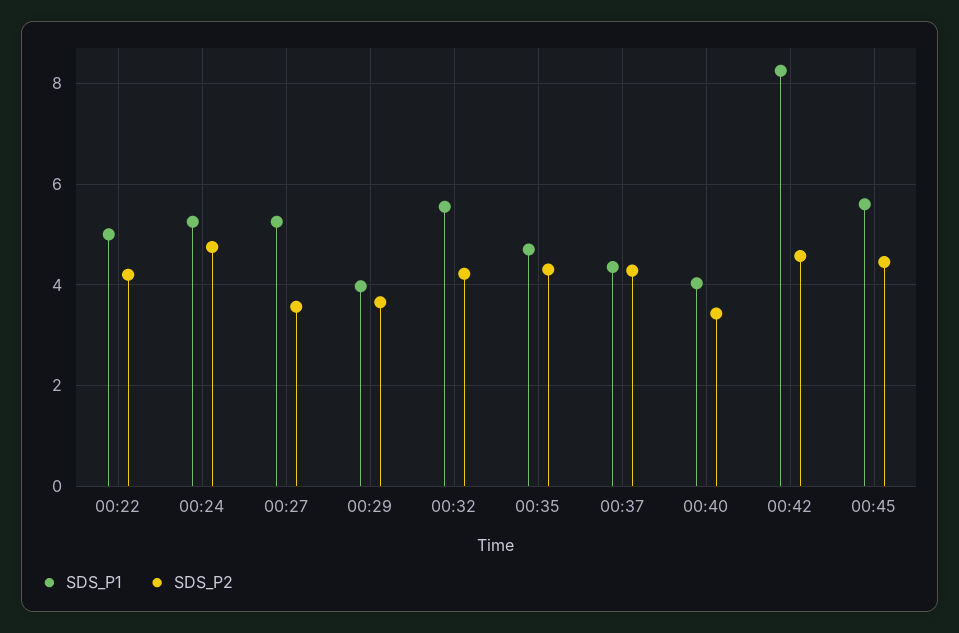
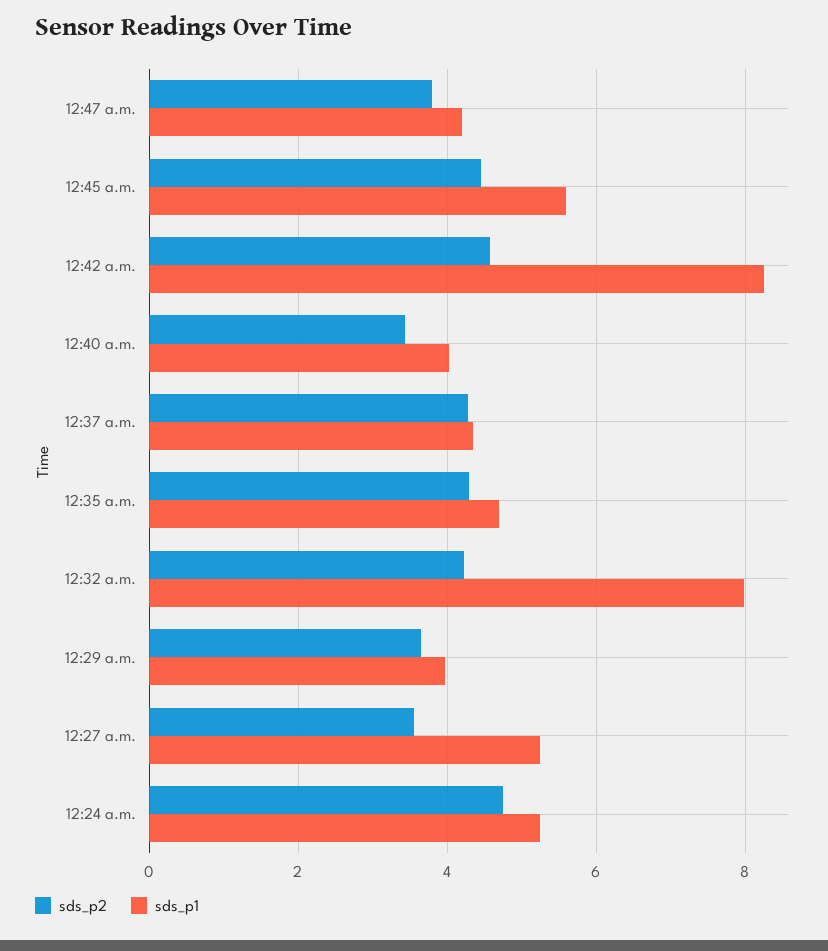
SDS_P1, 00:22: 5 -> none
SDS_P2, 00:22: 4.2 -> none
SDS_P1, 00:32: 5.6 -> 8
SDS_P2, 12:47 a.m.: none -> 3.8
SDS_P1, 12:47 a.m.: none -> 4.2

